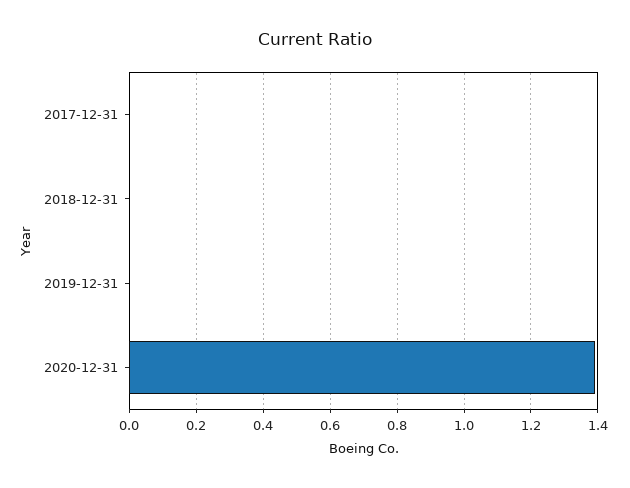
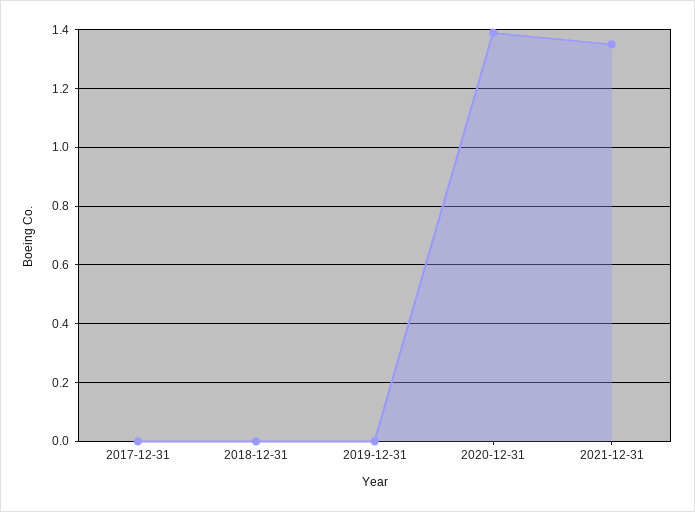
2021-12-31: none -> 1.35

